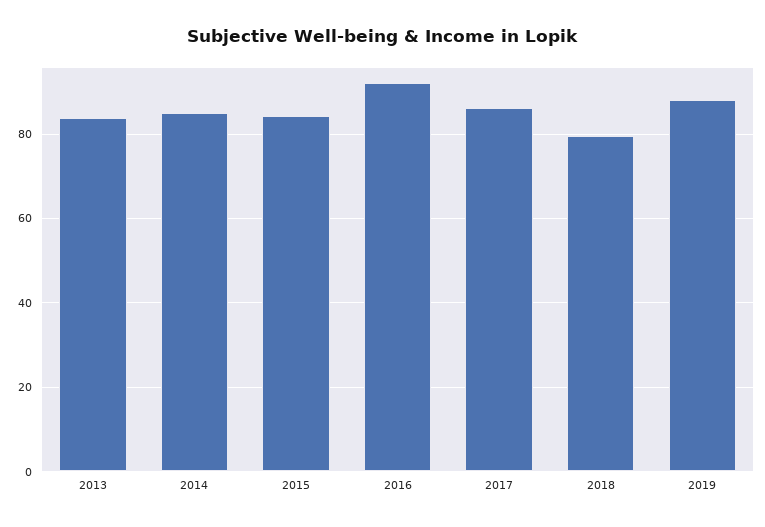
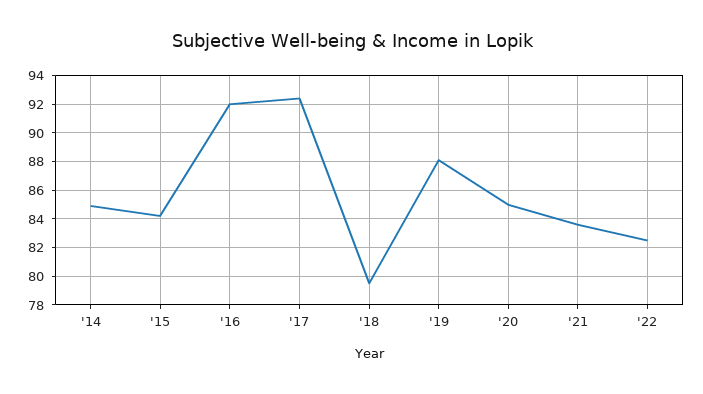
2013: 84 -> none
2017: 86 -> 92.5
'20: none -> 85
'21: none -> 83.5
'22: none -> 82.5

